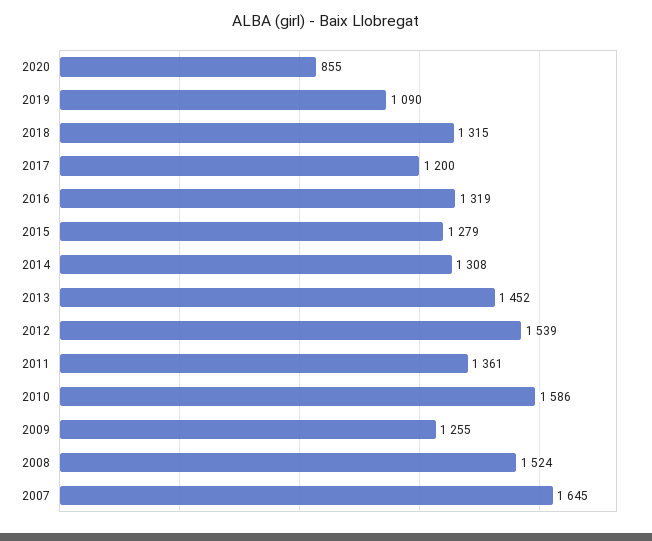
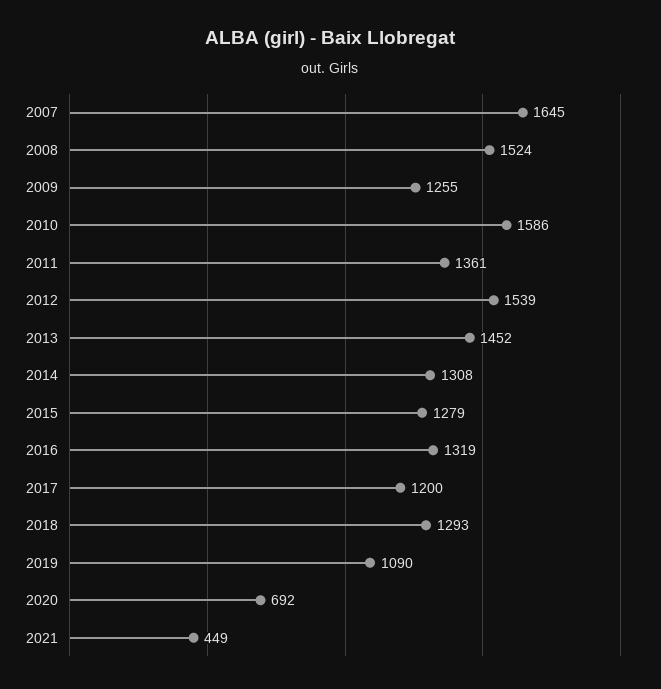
2020: 855 -> 692
2018: 1315 -> 1293
2021: none -> 449

